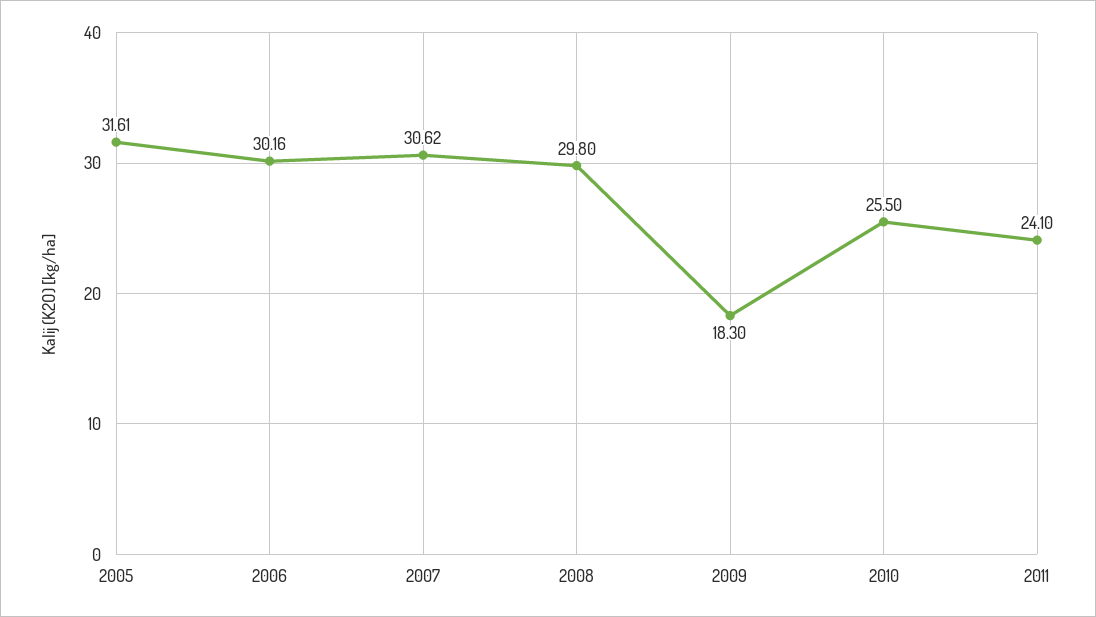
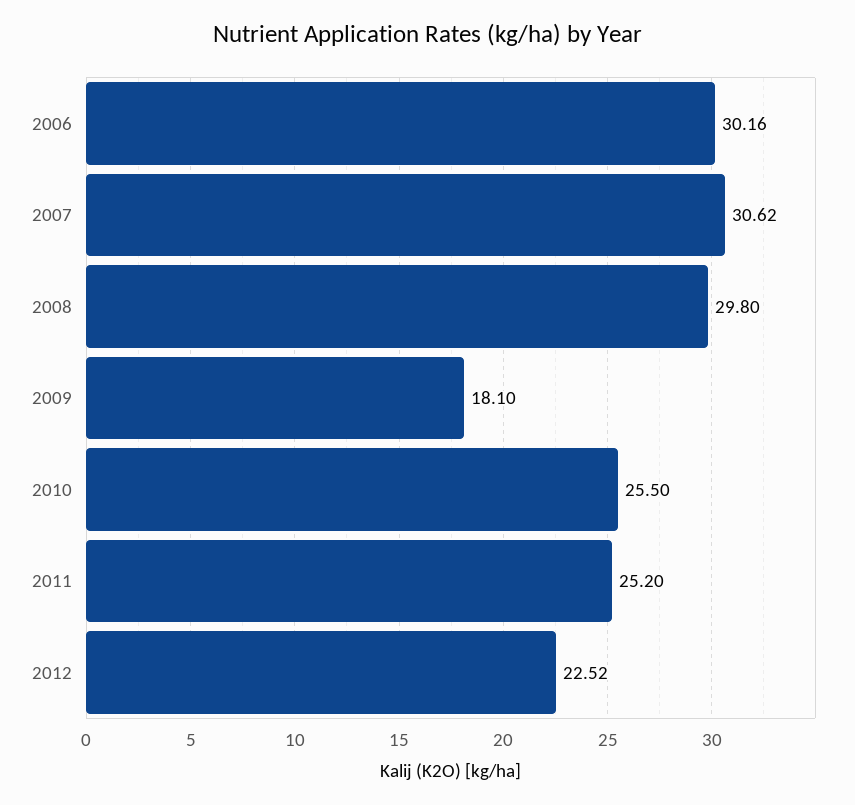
2005: 31.61 -> none
2009: 18.3 -> 18.1
2011: 24.1 -> 25.2
2012: none -> 22.52

